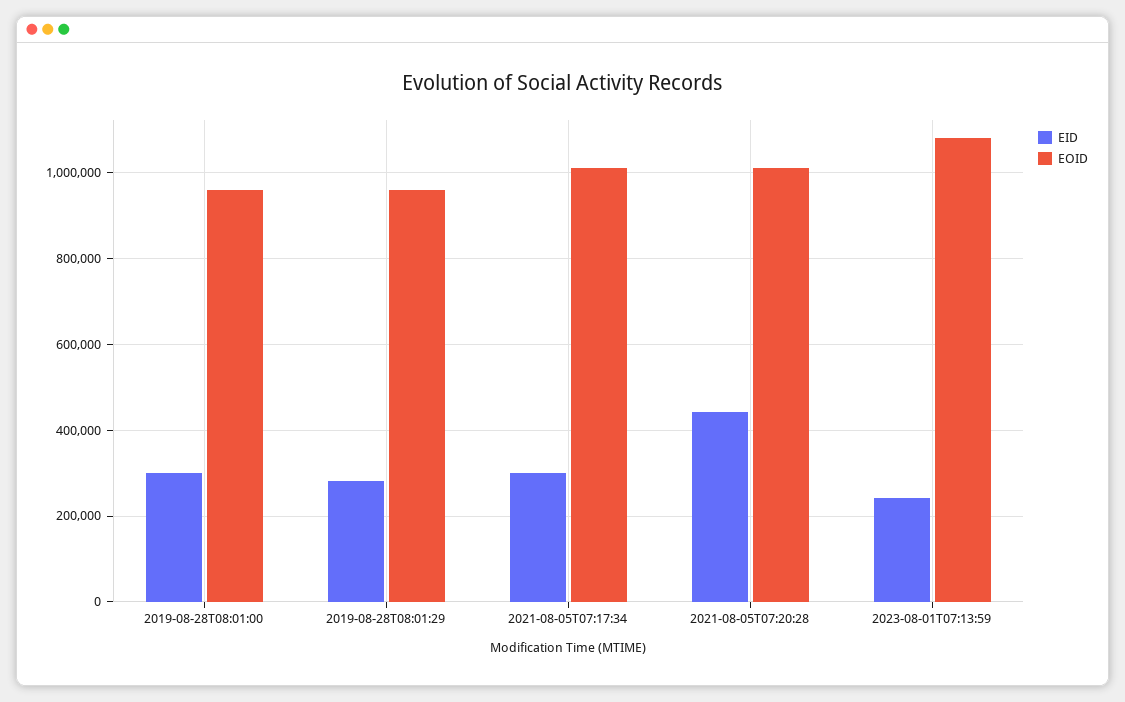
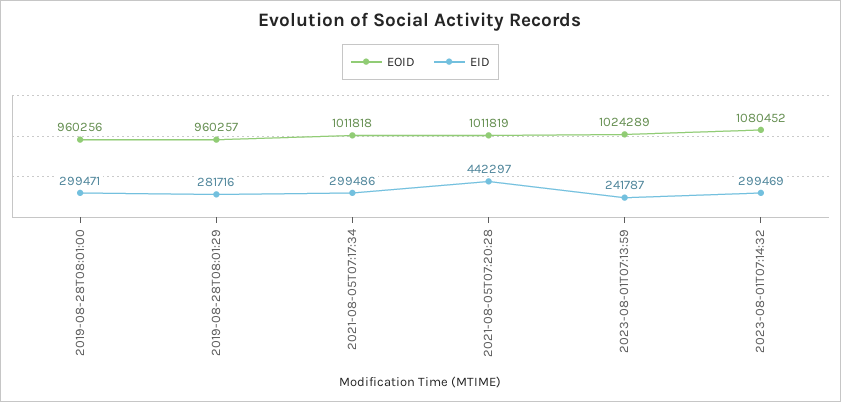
EOID, 2023-08-01T07:13:59: 1080000 -> 1024289
EOID, 2023-08-01T07:14:32: none -> 1080452
EID, 2023-08-01T07:14:32: none -> 299469

